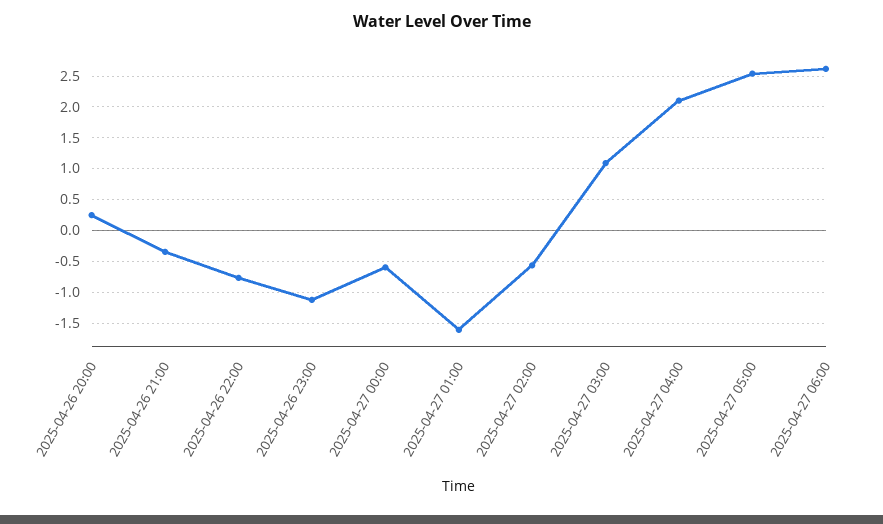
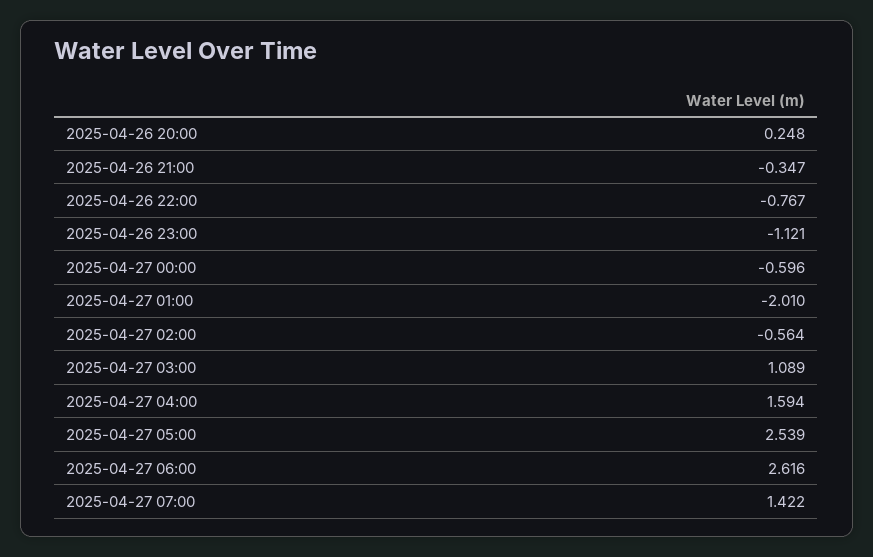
2025-04-27 01:00: -1.6 -> -2.01
2025-04-27 04:00: 2.1 -> 1.594
2025-04-27 07:00: none -> 1.422

